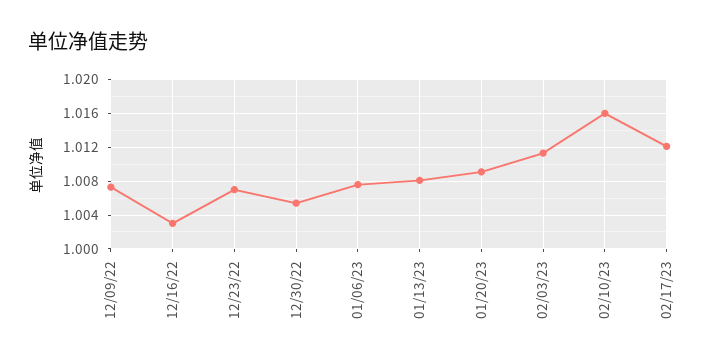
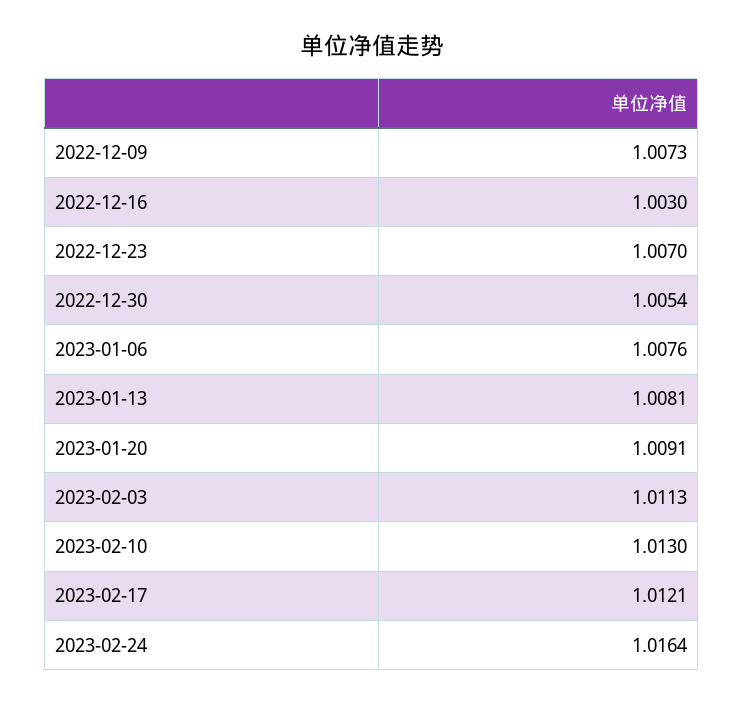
02/10/23: 1.016 -> 1.013
2023-02-24: none -> 1.0164

